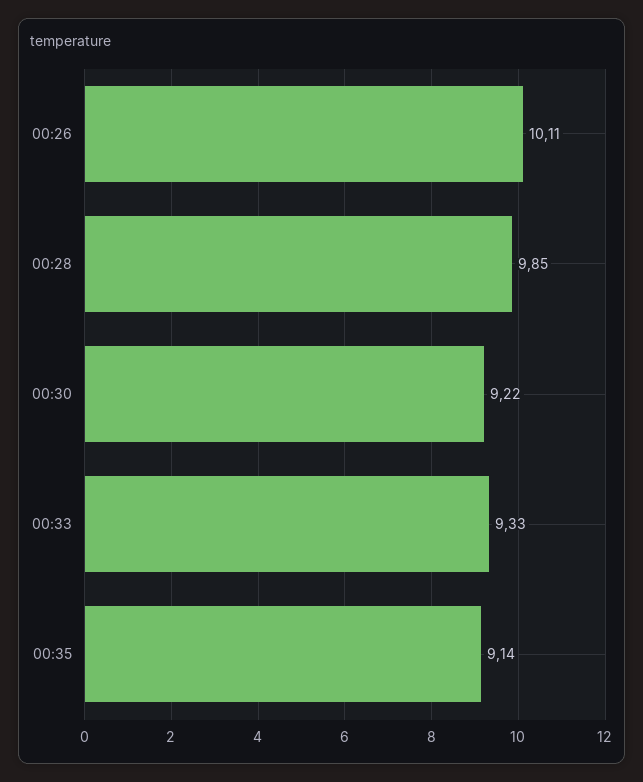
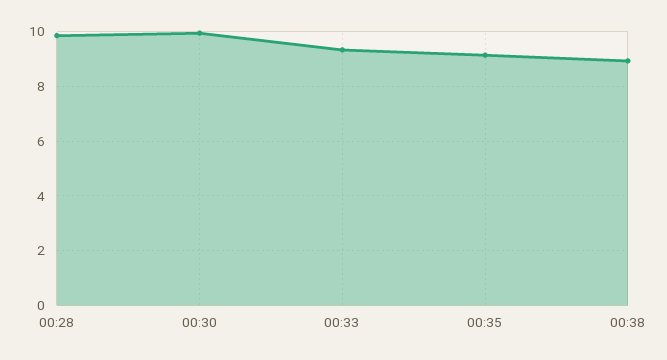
00:26: 10.11 -> none
00:30: 9.22 -> 10
00:38: none -> 9

